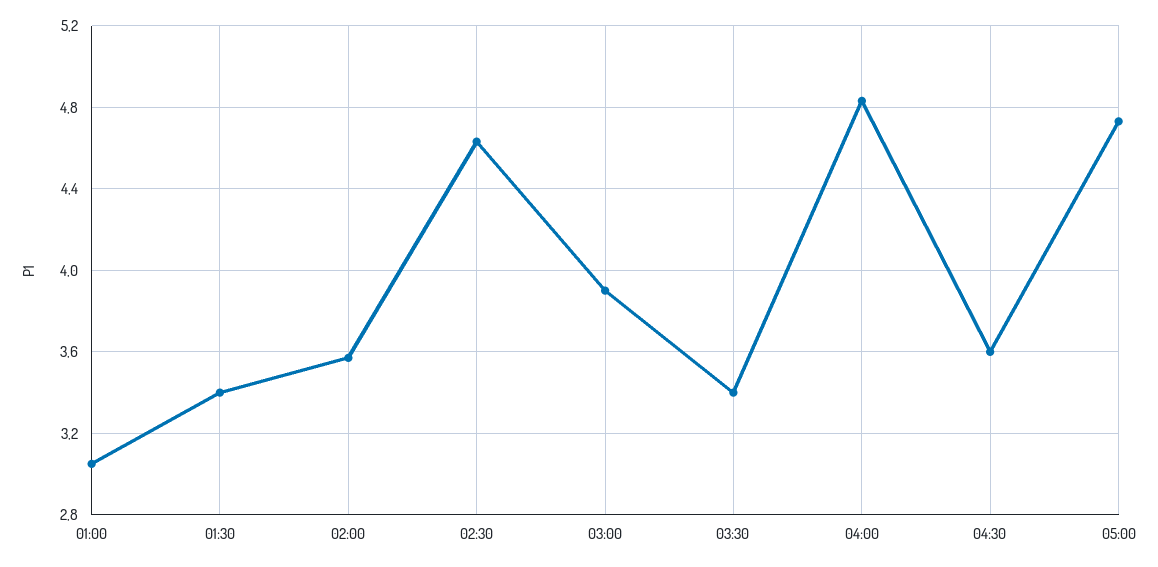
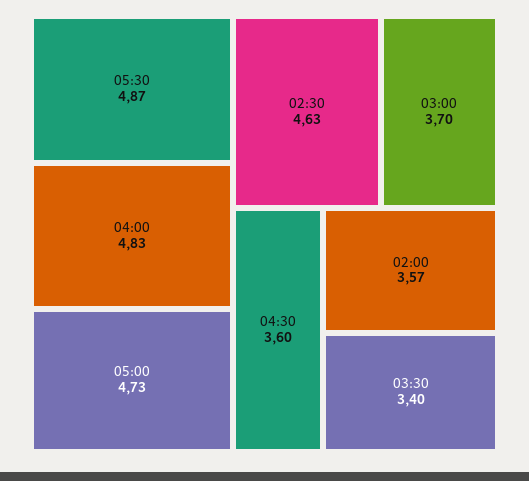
01:00: 3.05 -> none
01:30: 3.4 -> none
03:00: 3.9 -> 3.7
05:30: none -> 4.87

